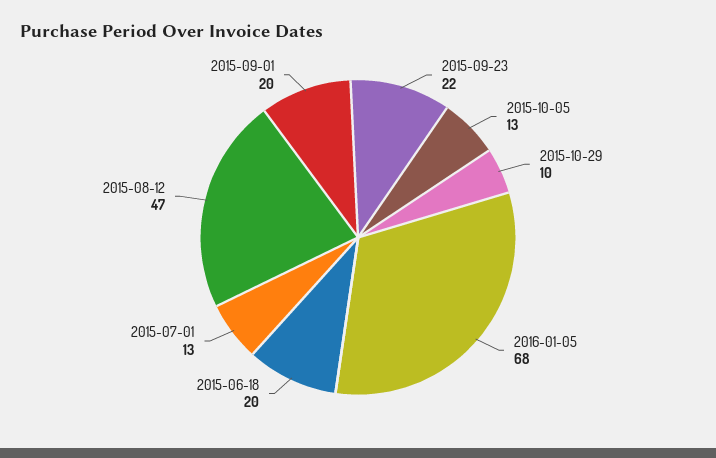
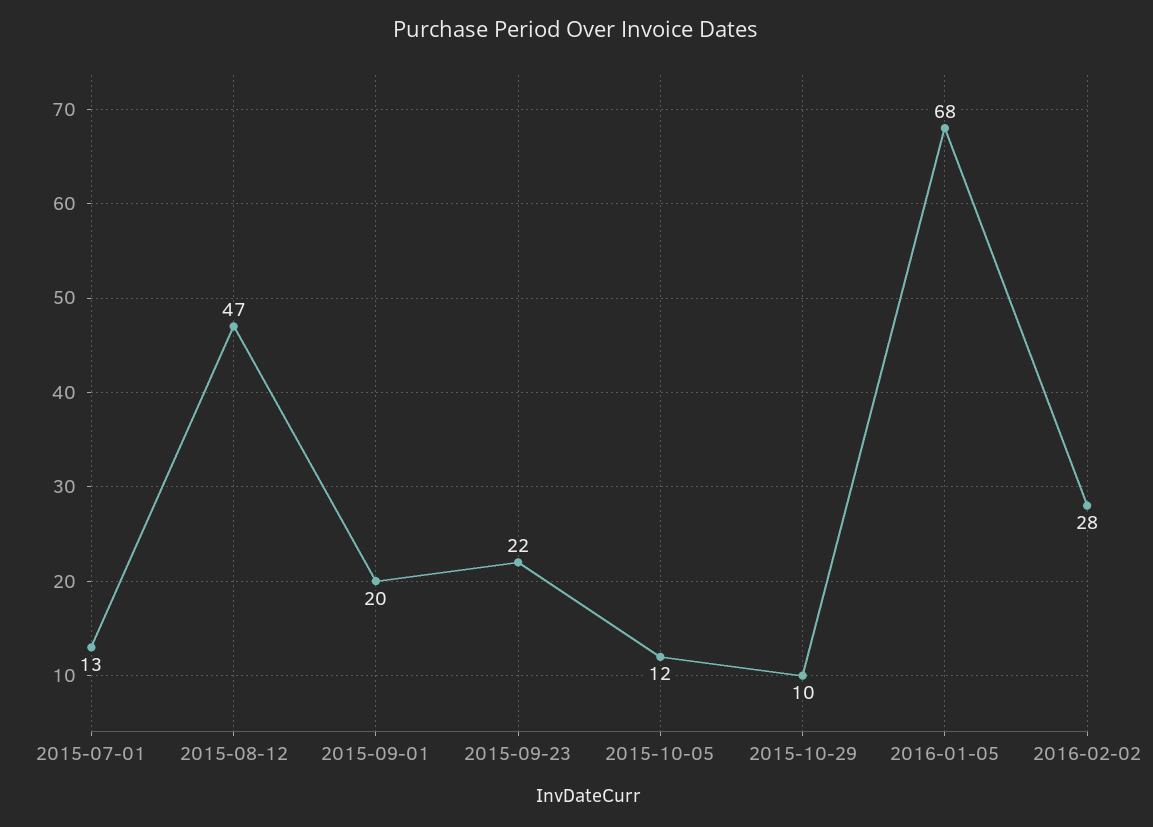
2015-10-05: 13 -> 12
2015-06-18: 20 -> none
2016-02-02: none -> 28

